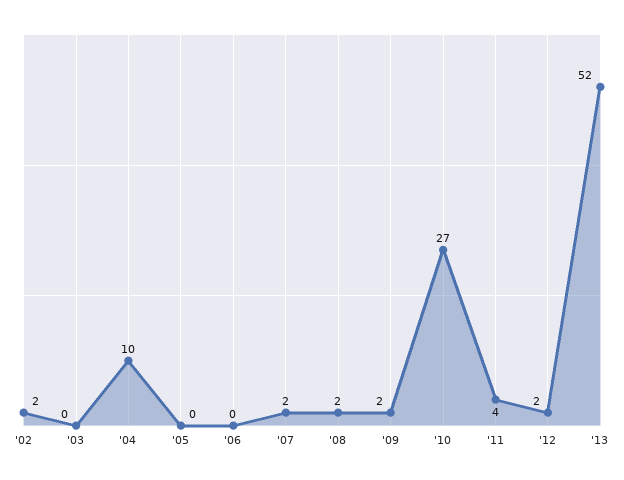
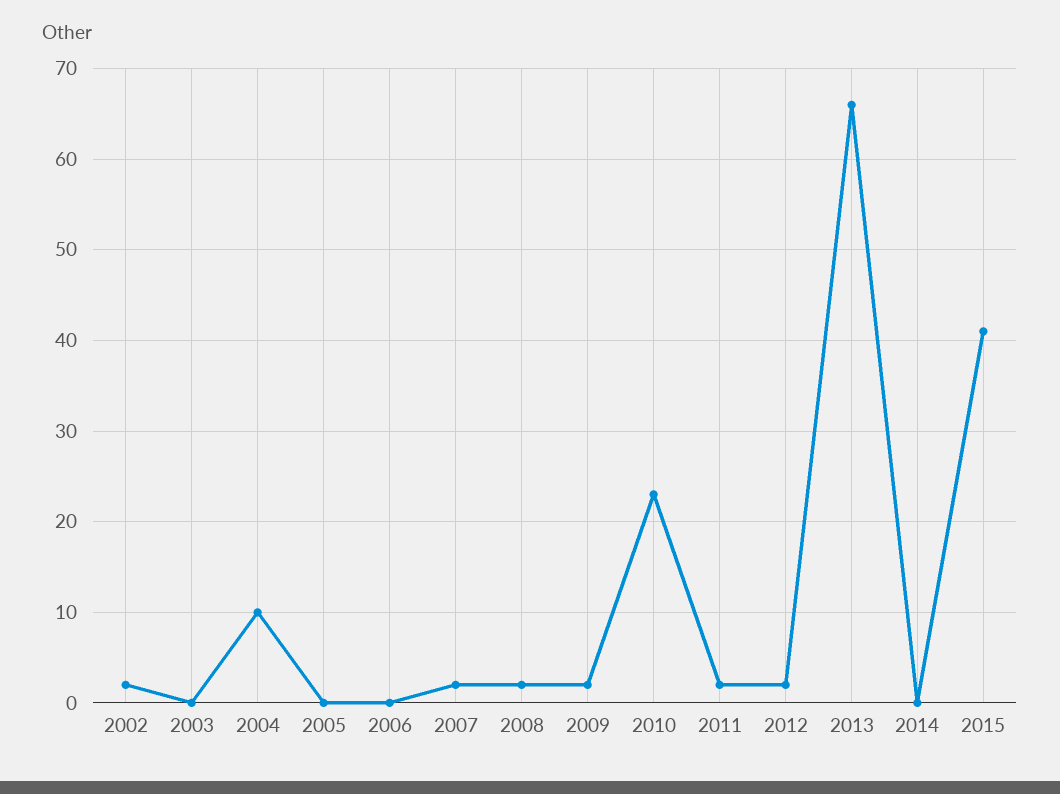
'10: 27 -> 23
'11: 4 -> 2
'13: 52 -> 66
2014: none -> 0
2015: none -> 41

